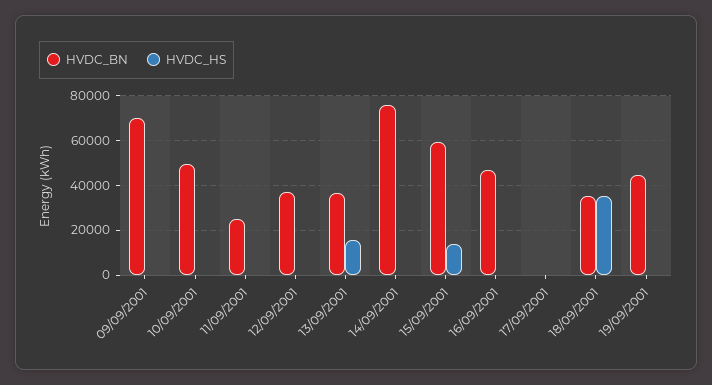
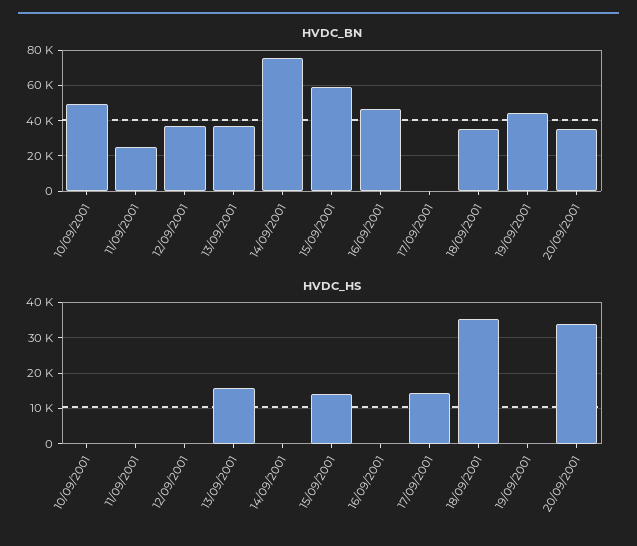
HVDC_BN, 09/09/2001: 70000 -> none
HVDC_HS, 09/09/2001: 0 -> none
HVDC_HS, 17/09/2001: 0 -> 14000
HVDC_BN, 20/09/2001: none -> 35000
HVDC_HS, 20/09/2001: none -> 34000

